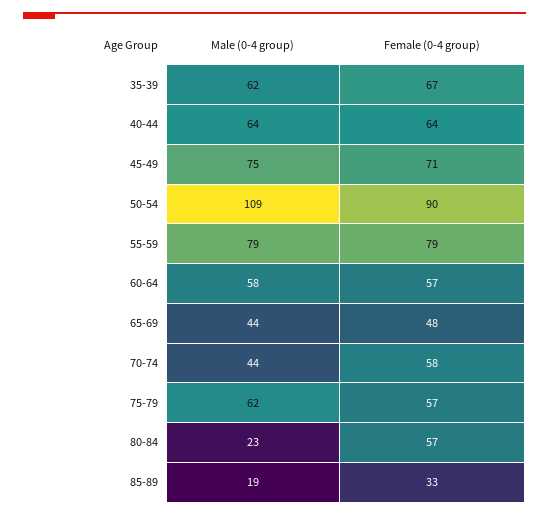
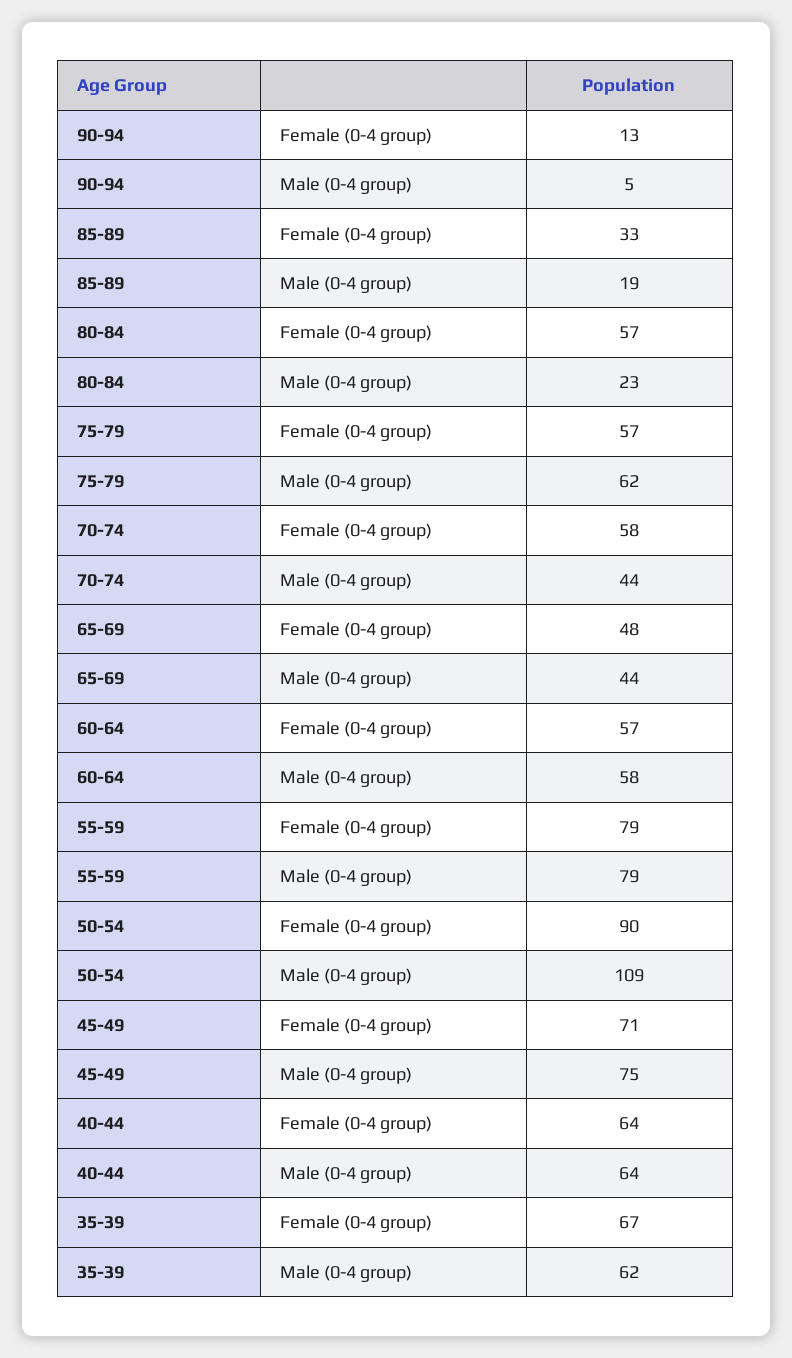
Female (0-4 group), 90-94: none -> 13
Male (0-4 group), 90-94: none -> 5

